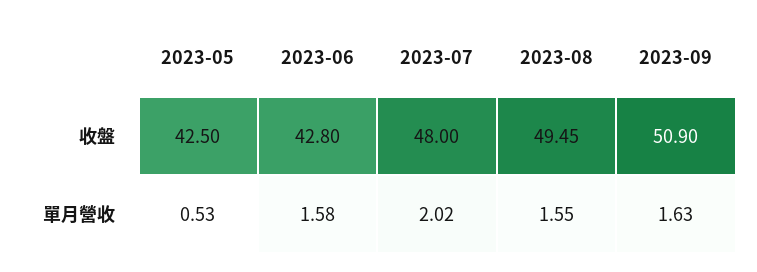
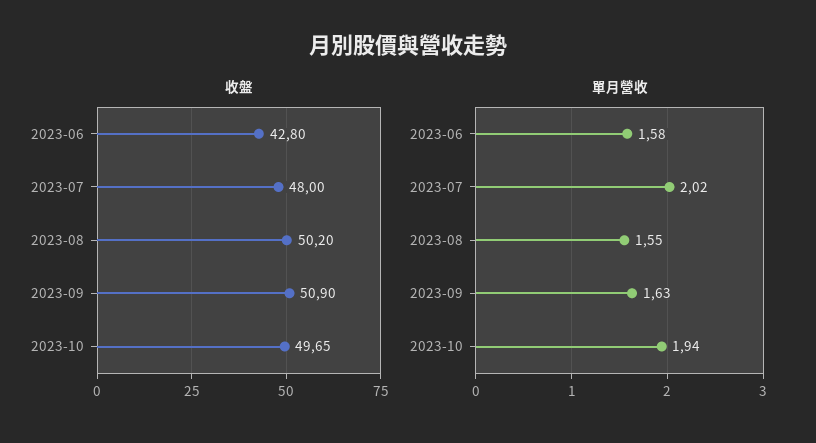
收盤, 2023-05: 42.5 -> none
收盤, 2023-08: 49.45 -> 50.2
單月營收, 2023-05: 0.53 -> none
收盤, 2023-10: none -> 49.65
單月營收, 2023-10: none -> 1.94

